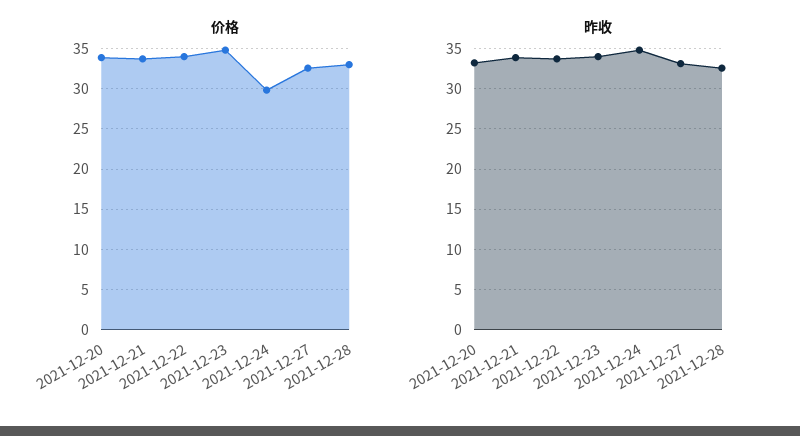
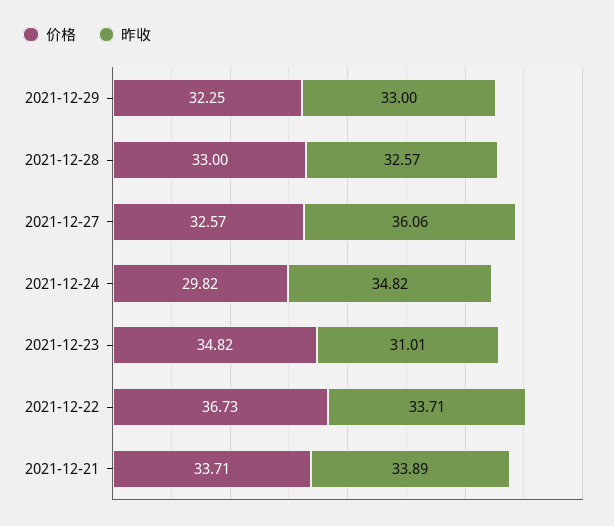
价格, 2021-12-20: 34 -> none
价格, 2021-12-22: 34 -> 36.73
昨收, 2021-12-20: 33 -> none
昨收, 2021-12-23: 34 -> 31.01
昨收, 2021-12-27: 33 -> 36.06
价格, 2021-12-29: none -> 32.25
昨收, 2021-12-29: none -> 33

